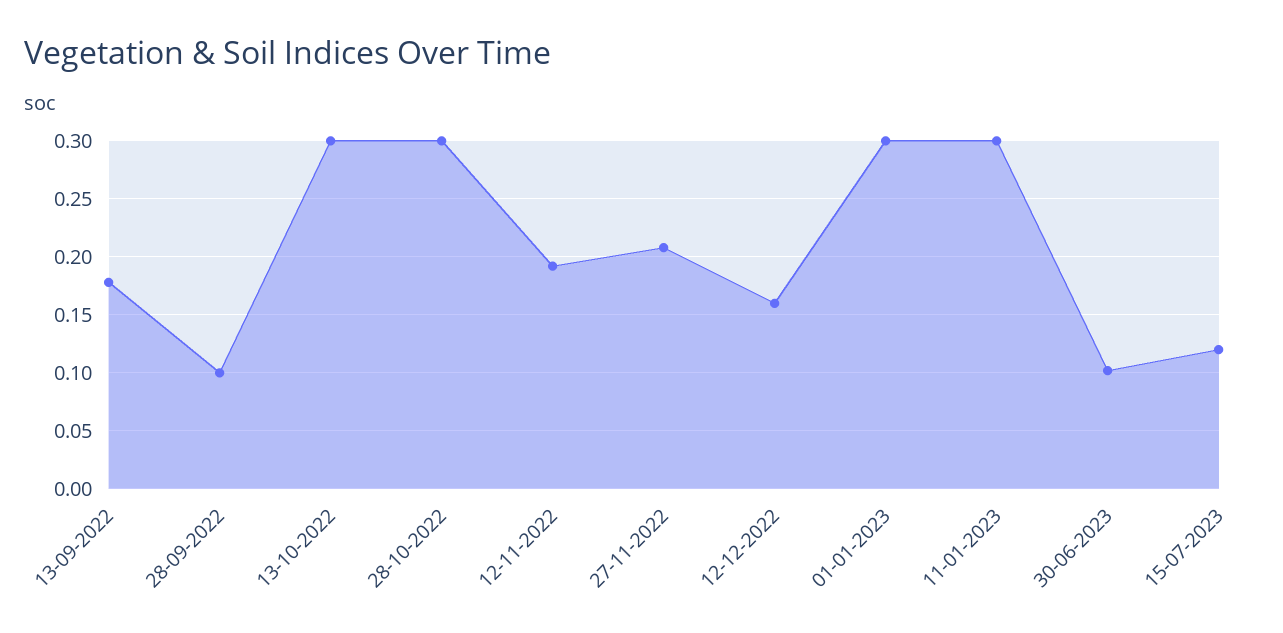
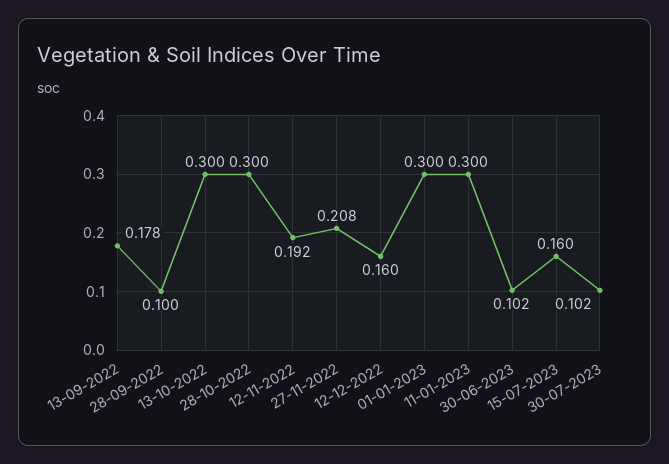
15-07-2023: 0.12 -> 0.16
30-07-2023: none -> 0.102

